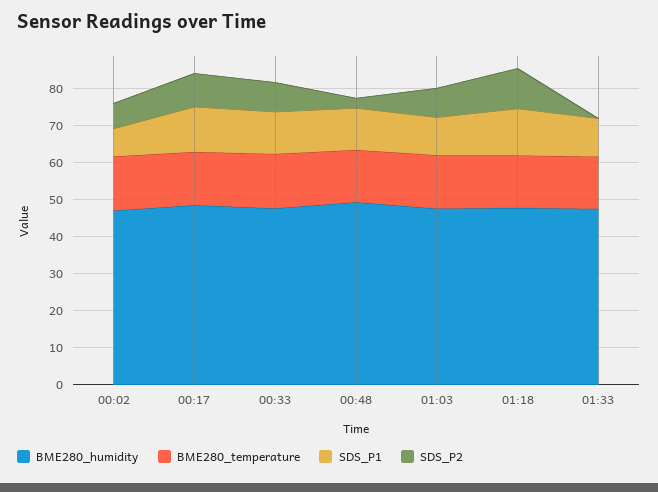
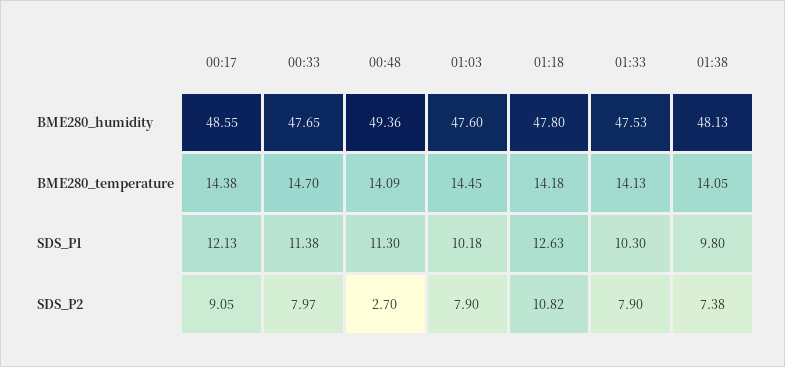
BME280_humidity, 00:02: 47.5 -> none
BME280_temperature, 00:02: 15 -> none
SDS_P1, 00:02: 7.5 -> none
SDS_P2, 00:02: 7.5 -> none
SDS_P2, 01:33: 0 -> 7.9
BME280_humidity, 01:38: none -> 48.13
BME280_temperature, 01:38: none -> 14.05
SDS_P1, 01:38: none -> 9.8
SDS_P2, 01:38: none -> 7.38

